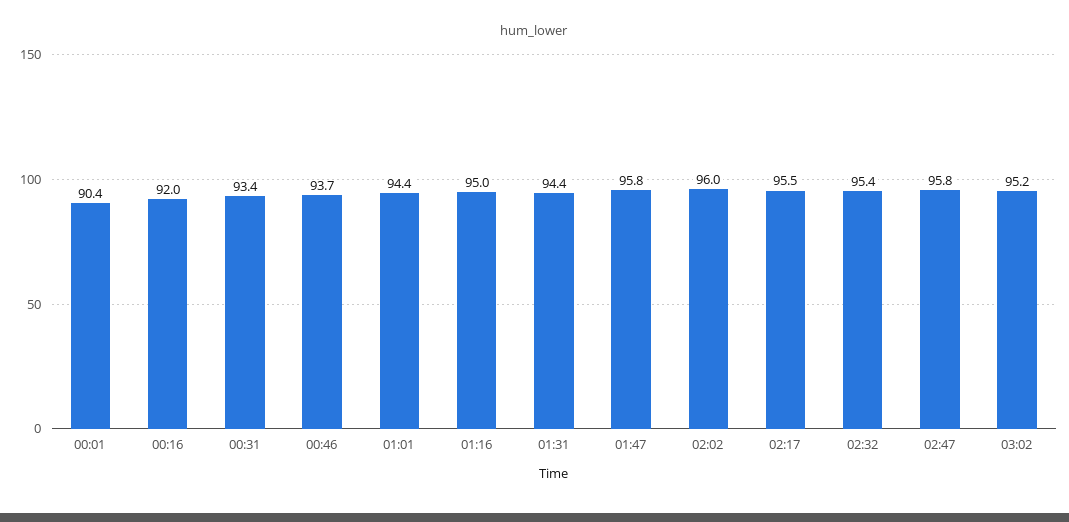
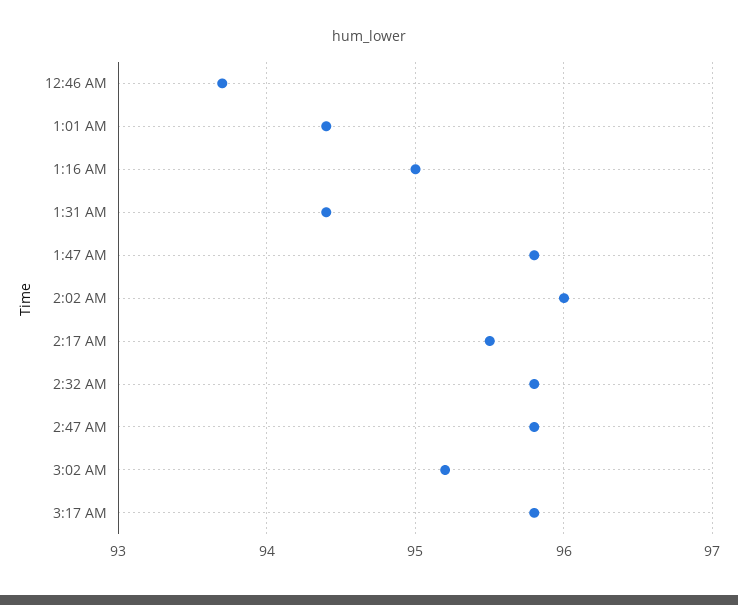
00:01: 90.4 -> none
00:16: 92 -> none
00:31: 93.4 -> none
02:32: 95.4 -> 95.8
3:17 AM: none -> 95.8

